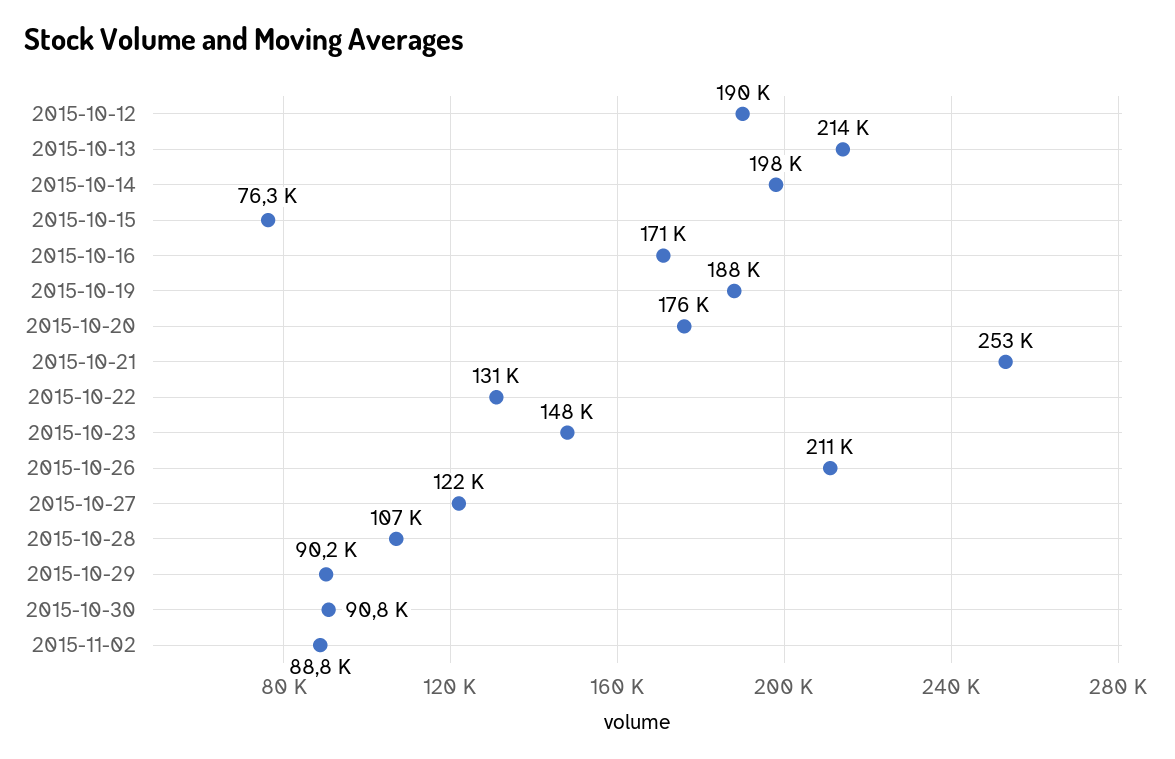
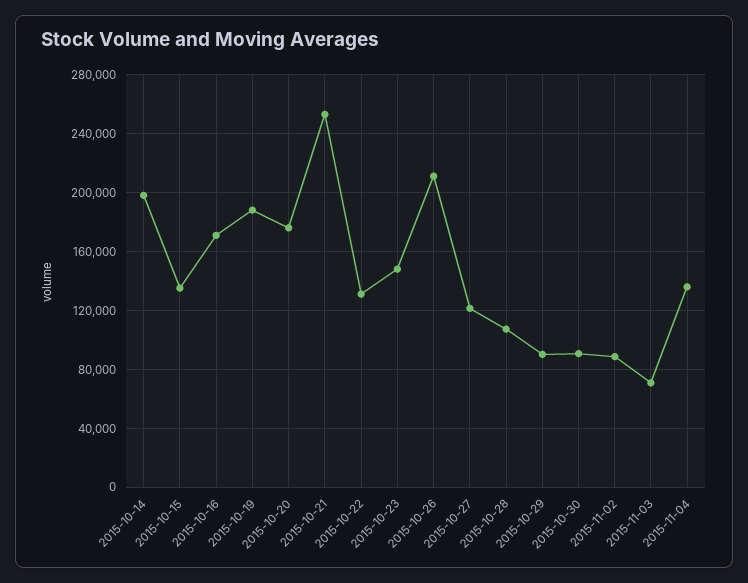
2015-10-12: 190000 -> none
2015-10-13: 214000 -> none
2015-10-15: 76300 -> 135000
2015-11-03: none -> 70000
2015-11-04: none -> 135000

